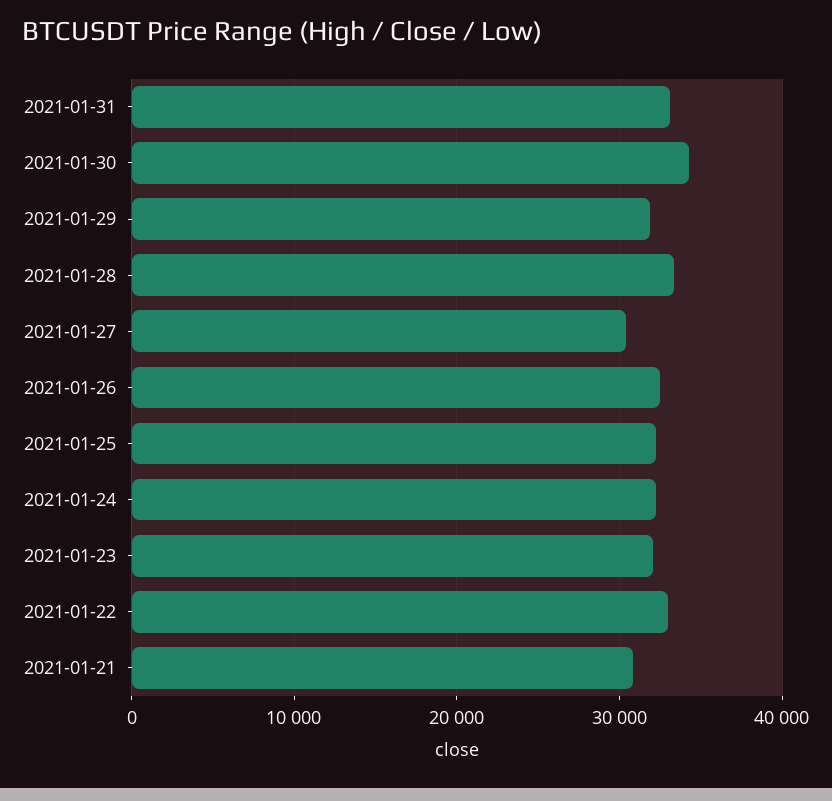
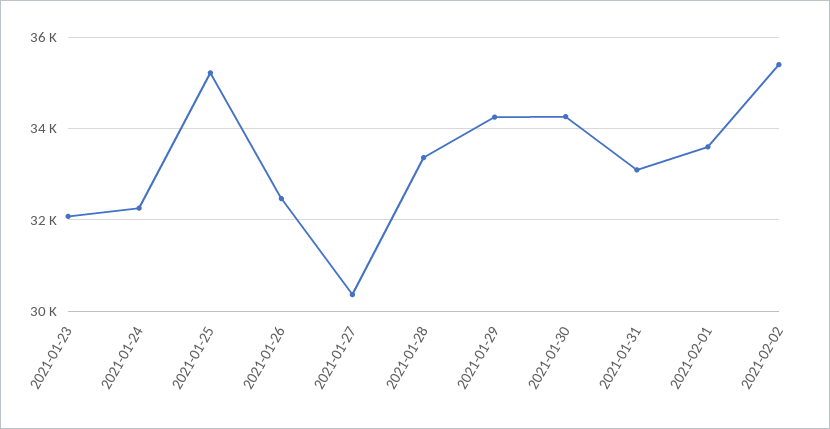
2021-01-29: 32000 -> 34200
2021-01-25: 32000 -> 35200
2021-01-22: 33000 -> none
2021-01-21: 31000 -> none
2021-02-01: none -> 33600
2021-02-02: none -> 35400

